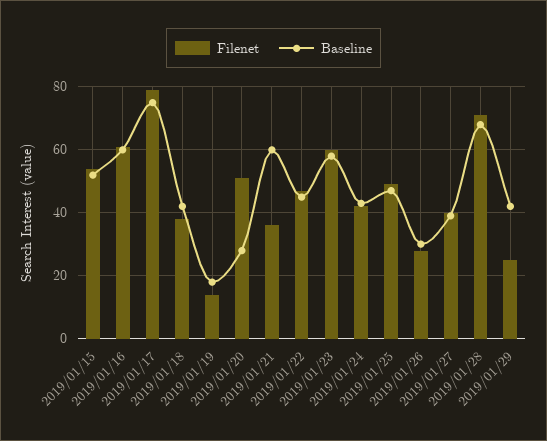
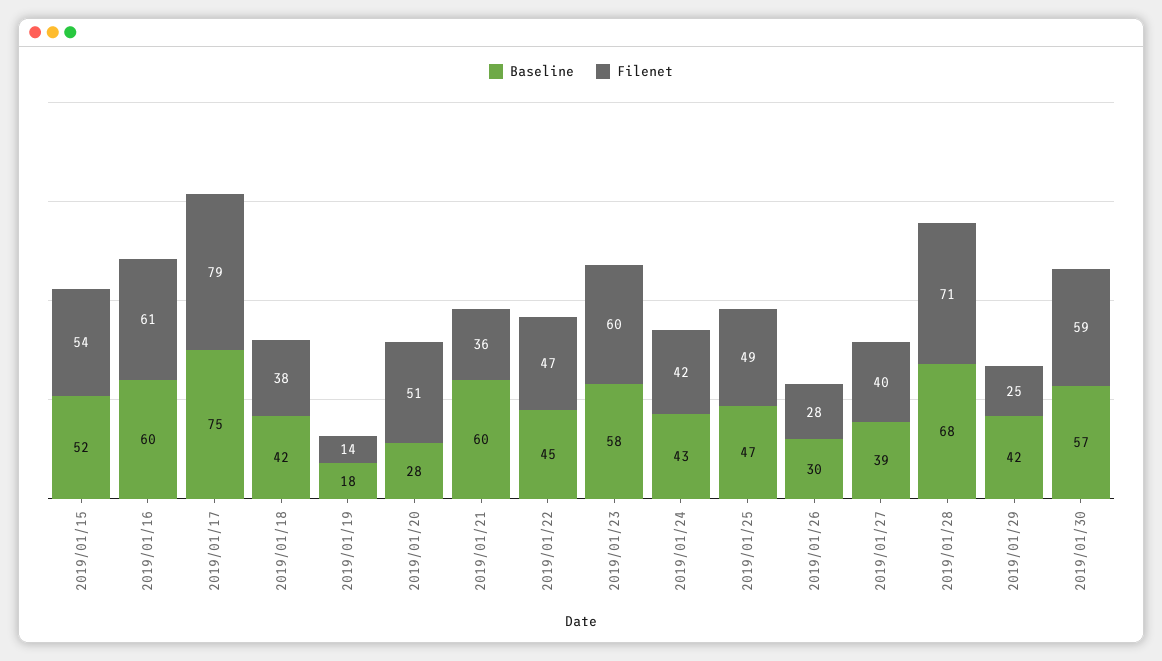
Baseline, 2019/01/30: none -> 57
Filenet, 2019/01/30: none -> 59

